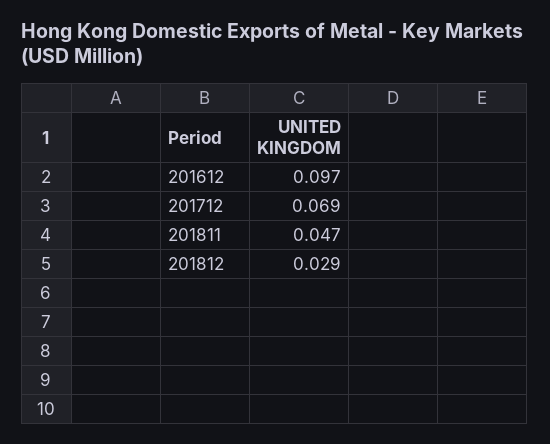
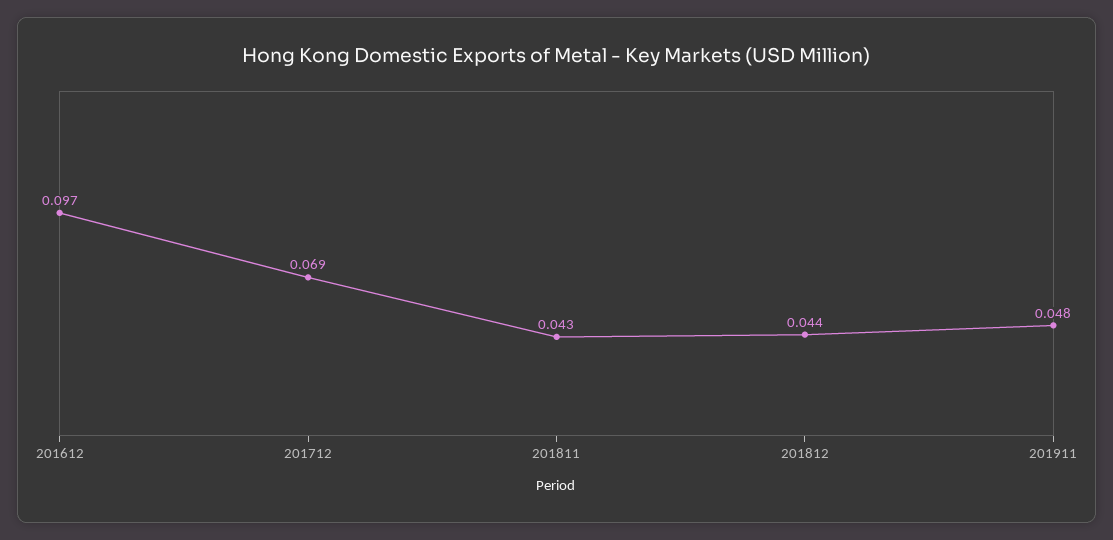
201811: 0.047 -> 0.043
201812: 0.029 -> 0.044
201911: none -> 0.048

